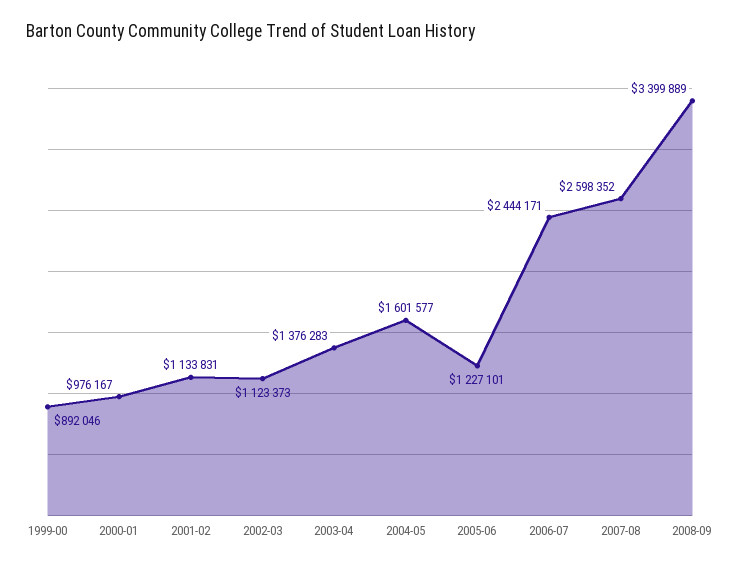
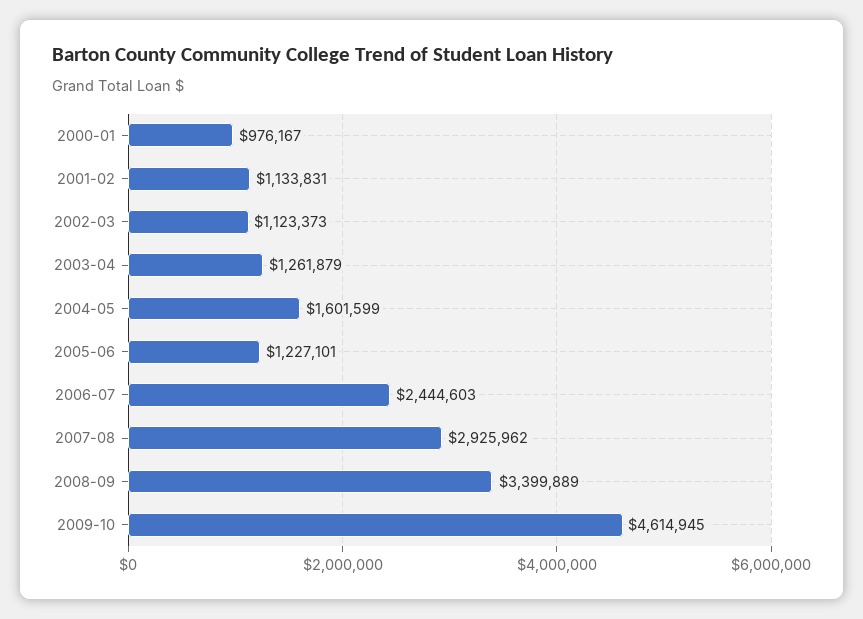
1999-00: 892046 -> none
2003-04: 1376283 -> 1261879
2004-05: 1601577 -> 1601599
2006-07: 2444171 -> 2444603
2007-08: 2598352 -> 2925962
2009-10: none -> 4614945

